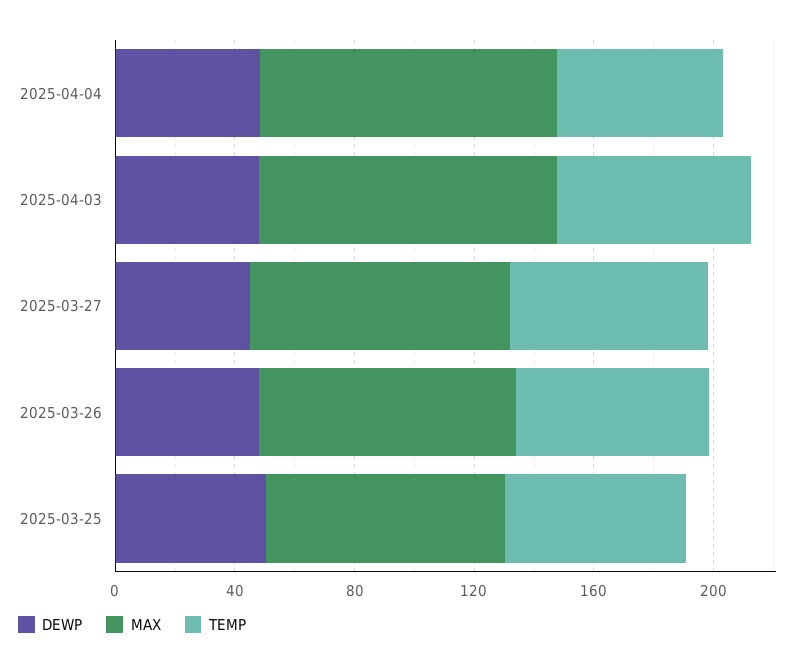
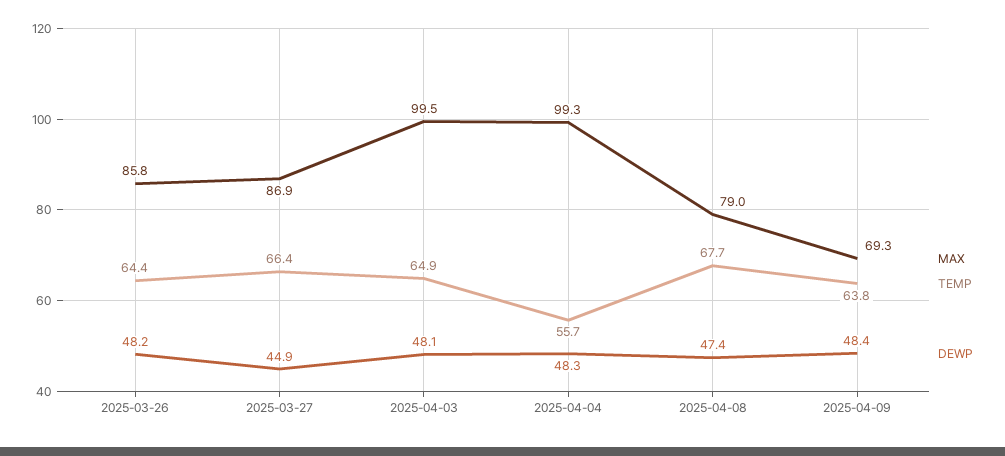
DEWP, 2025-03-25: 50 -> none
MAX, 2025-03-25: 80 -> none
TEMP, 2025-03-25: 60 -> none
MAX, 2025-04-08: none -> 79
TEMP, 2025-04-08: none -> 67.7
DEWP, 2025-04-08: none -> 47.4
MAX, 2025-04-09: none -> 69.3
TEMP, 2025-04-09: none -> 63.8
DEWP, 2025-04-09: none -> 48.4

